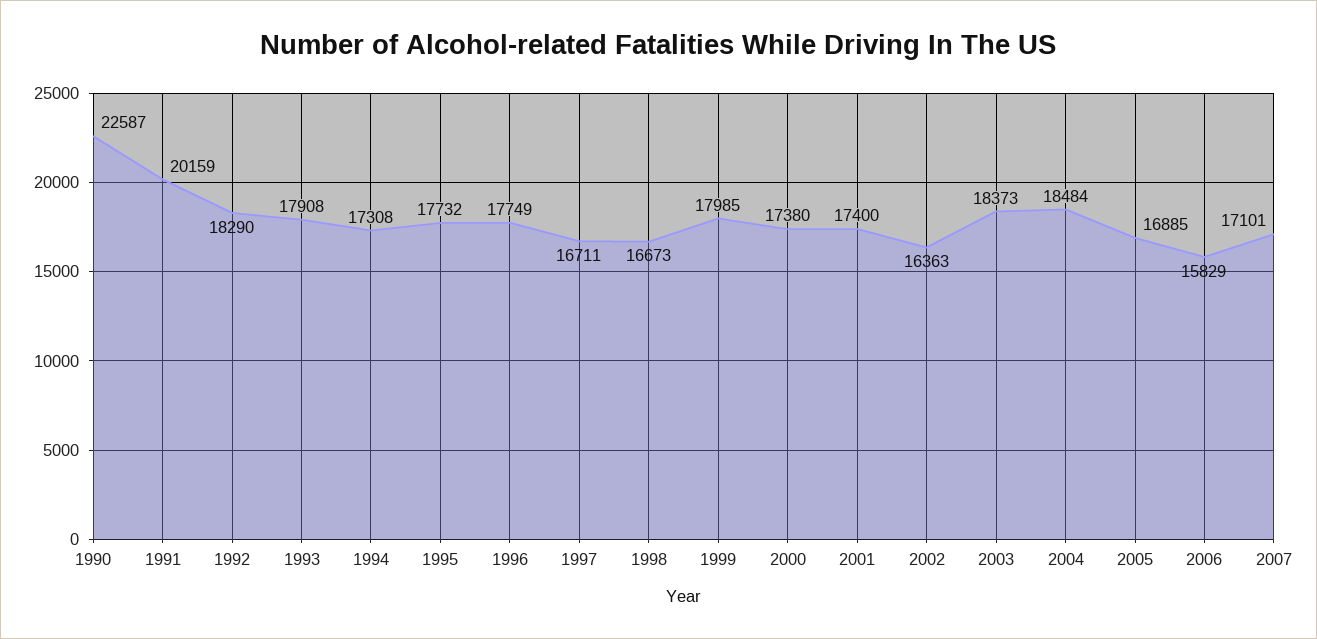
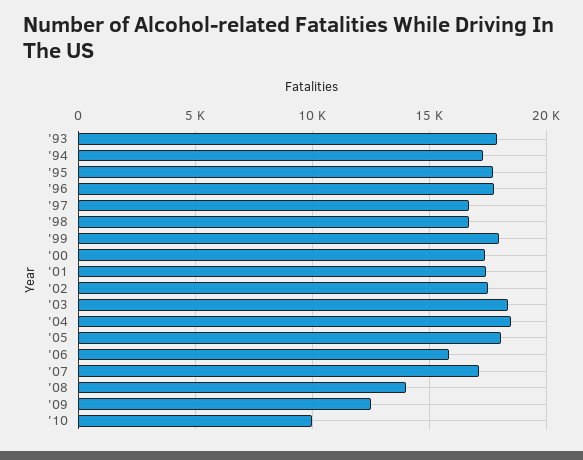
1990: 22587 -> none
1991: 20159 -> none
1992: 18290 -> none
2002: 16363 -> 17500
2005: 16885 -> 18000
'08: none -> 14000
'09: none -> 12500
'10: none -> 10000

